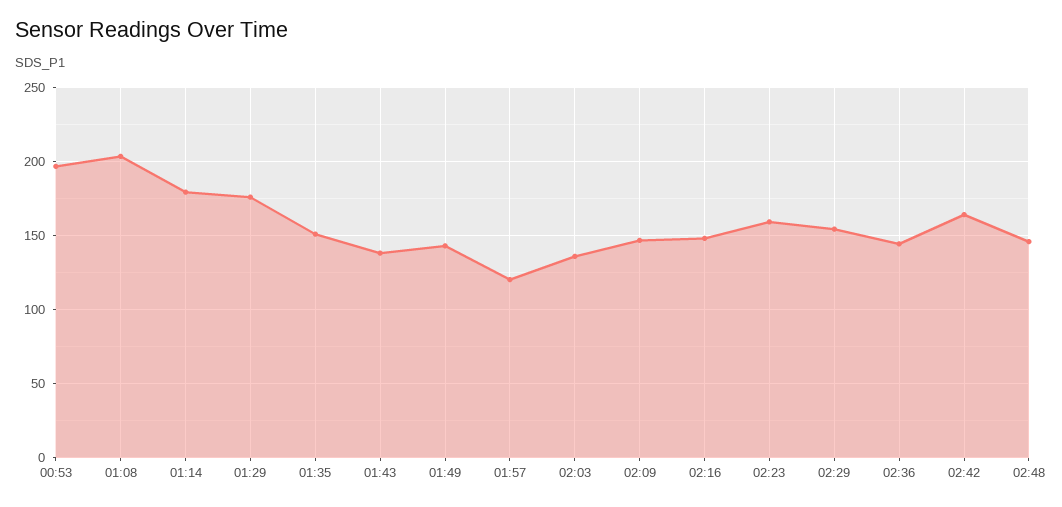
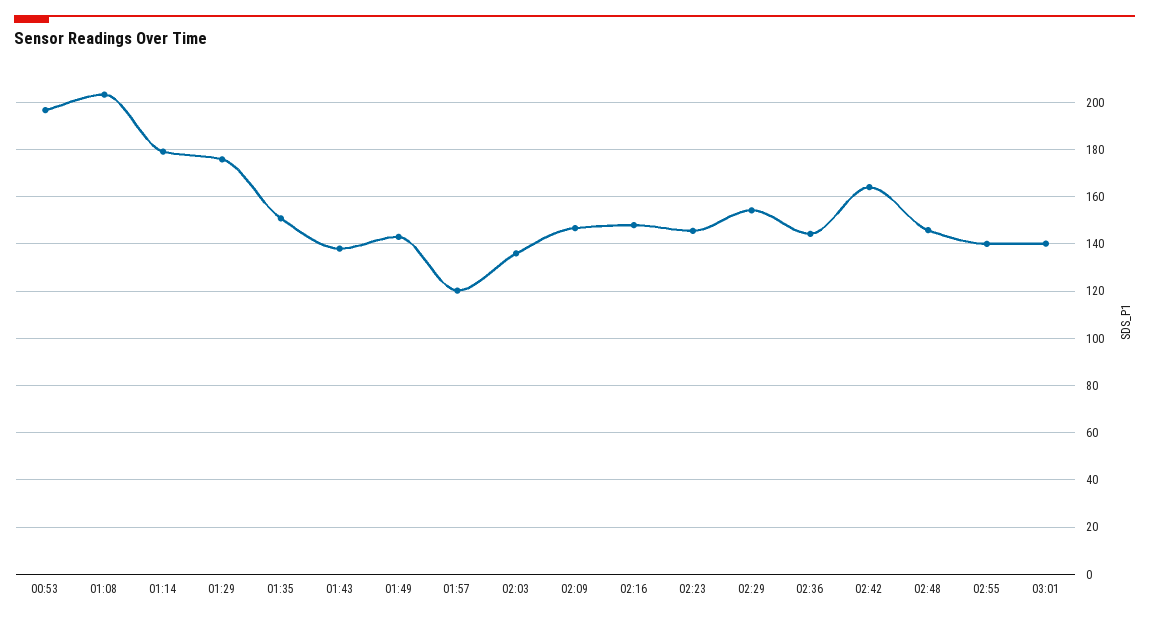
02:23: 160 -> 145
02:55: none -> 140
03:01: none -> 140

